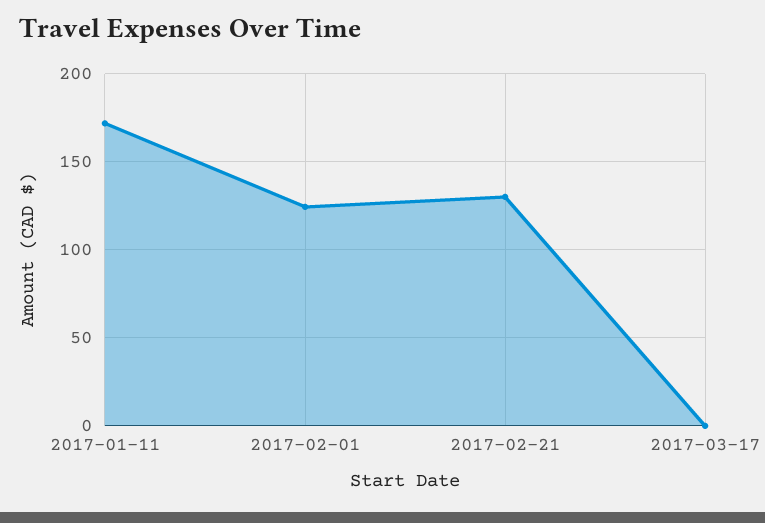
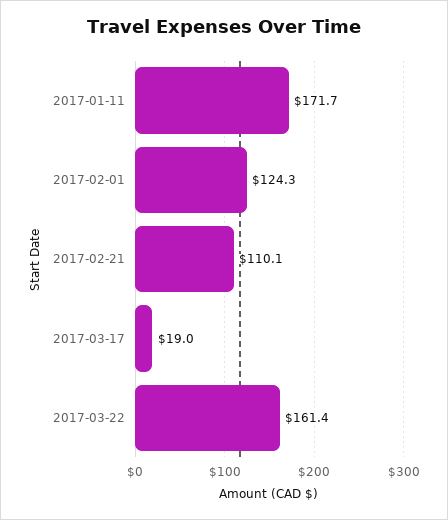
2017-02-21: 130 -> 110.1
2017-03-17: 0 -> 19
2017-03-22: none -> 161.4

